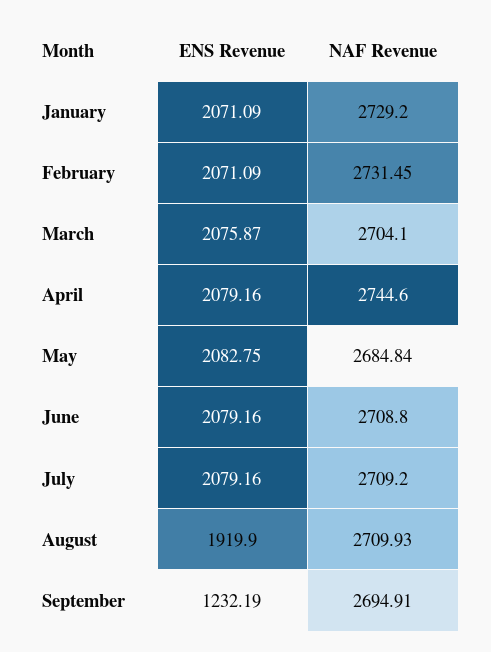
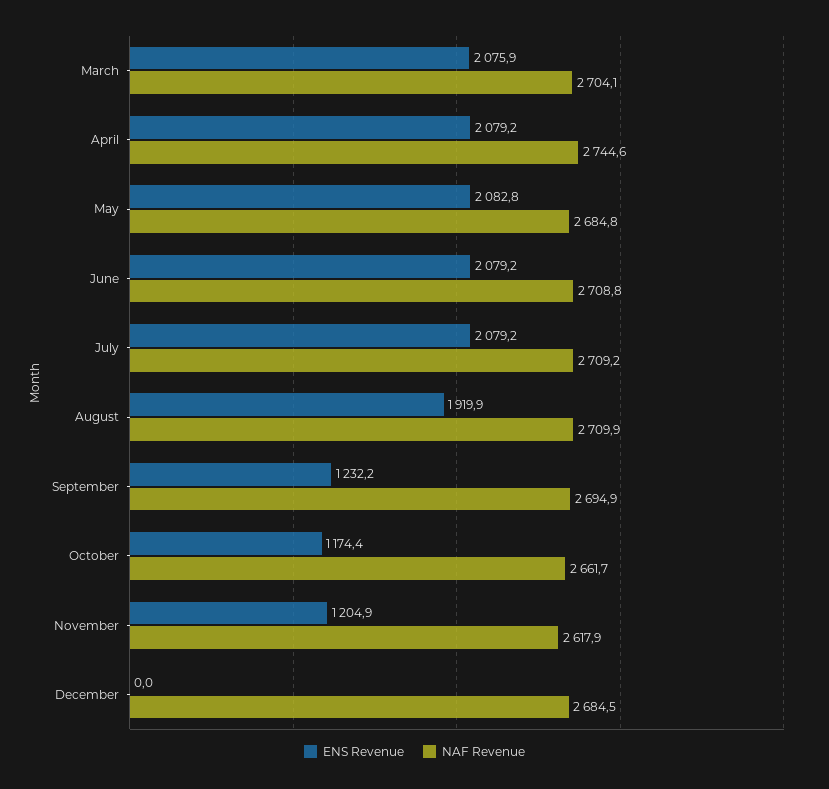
ENS Revenue, January: 2071.09 -> none
NAF Revenue, January: 2729.2 -> none
ENS Revenue, February: 2071.09 -> none
NAF Revenue, February: 2731.45 -> none
ENS Revenue, October: none -> 1174.4
NAF Revenue, October: none -> 2661.7
ENS Revenue, November: none -> 1204.9
NAF Revenue, November: none -> 2617.9
ENS Revenue, December: none -> 0
NAF Revenue, December: none -> 2684.5

